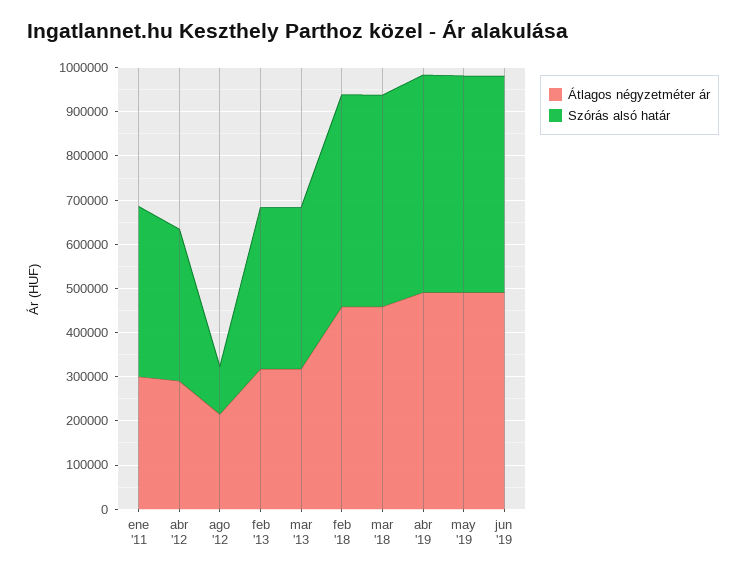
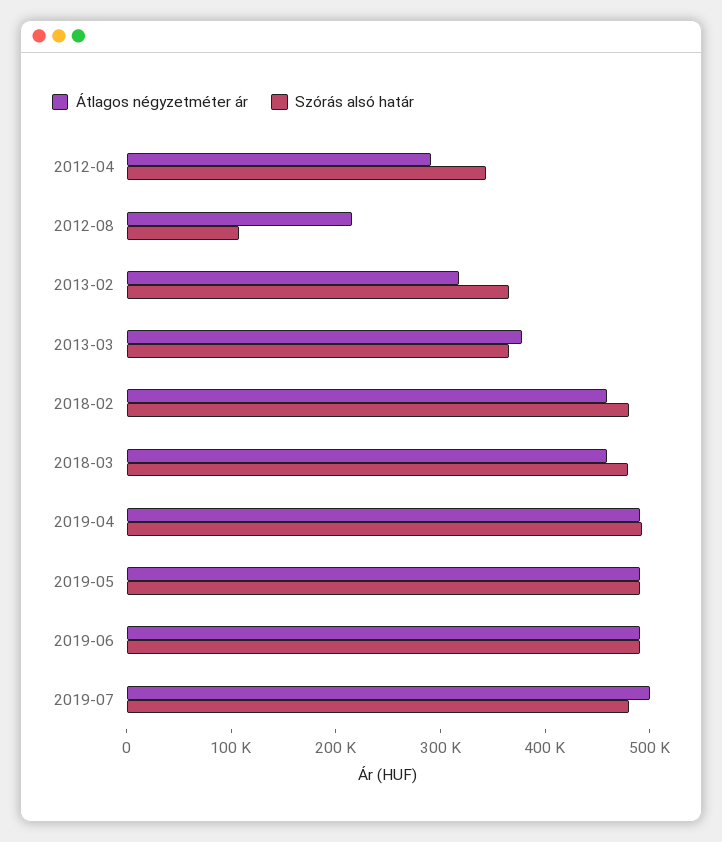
Átlagos négyzetméter ár, ene '11: 300000 -> none
Szórás alsó határ, ene '11: 380000 -> none
Átlagos négyzetméter ár, mar '13: 320000 -> 380000
Átlagos négyzetméter ár, 2019-07: none -> 500000
Szórás alsó határ, 2019-07: none -> 480000

